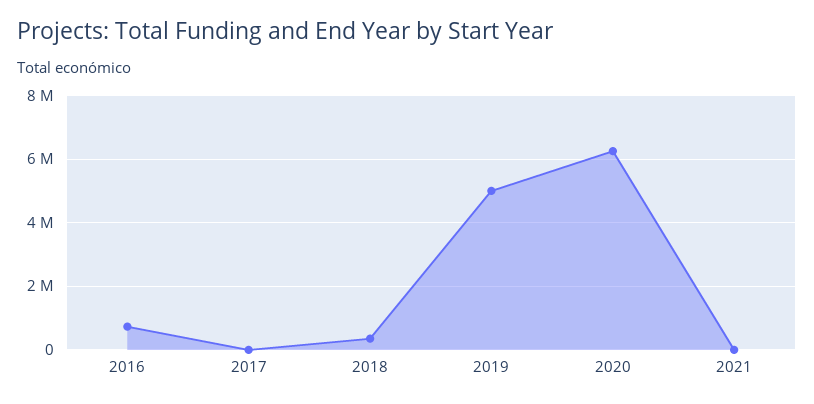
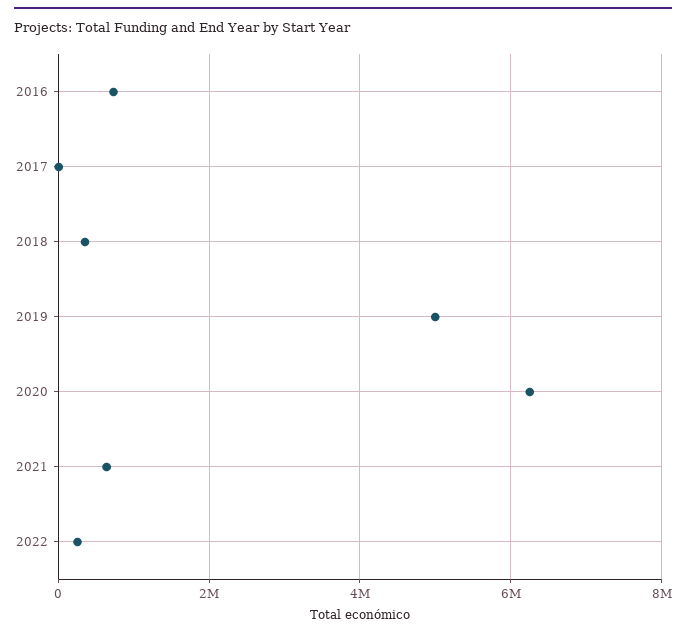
2021: 0 -> 600000
2022: none -> 200000

